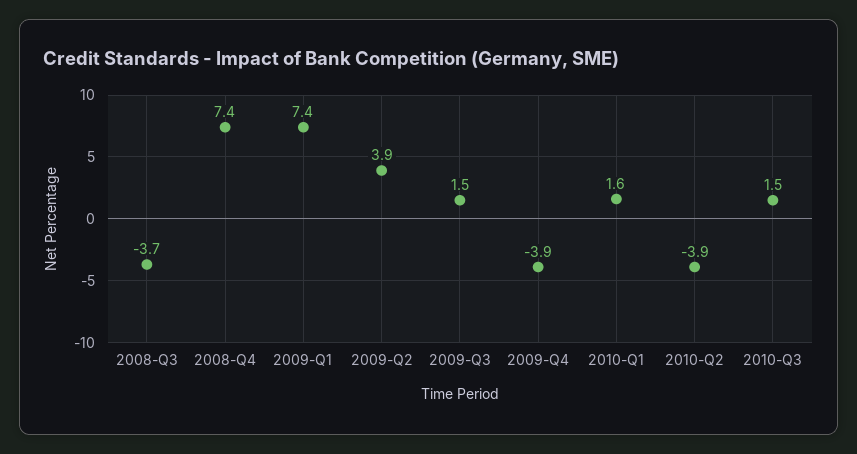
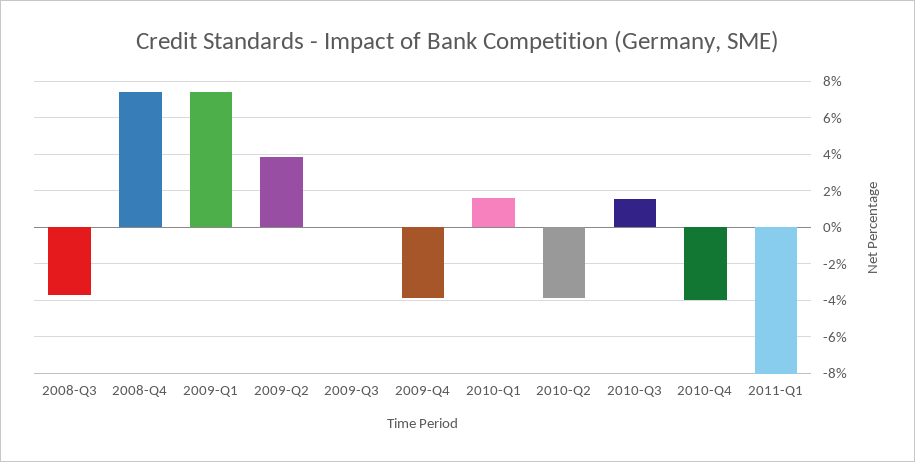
2009-Q3: 1.5 -> 0
2010-Q4: none -> -4
2011-Q1: none -> -8

